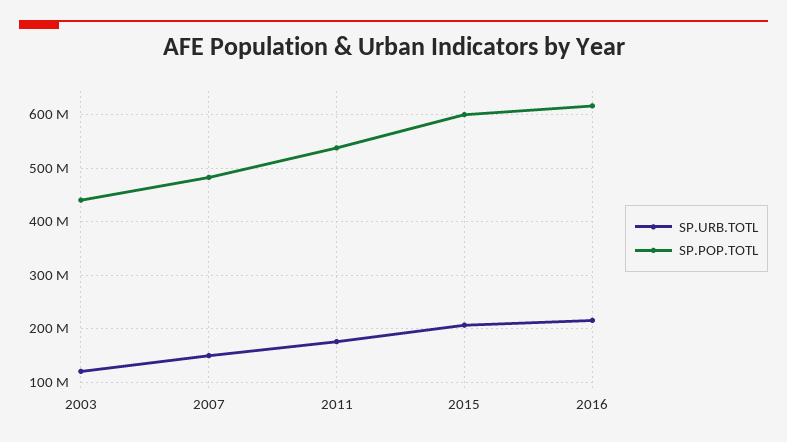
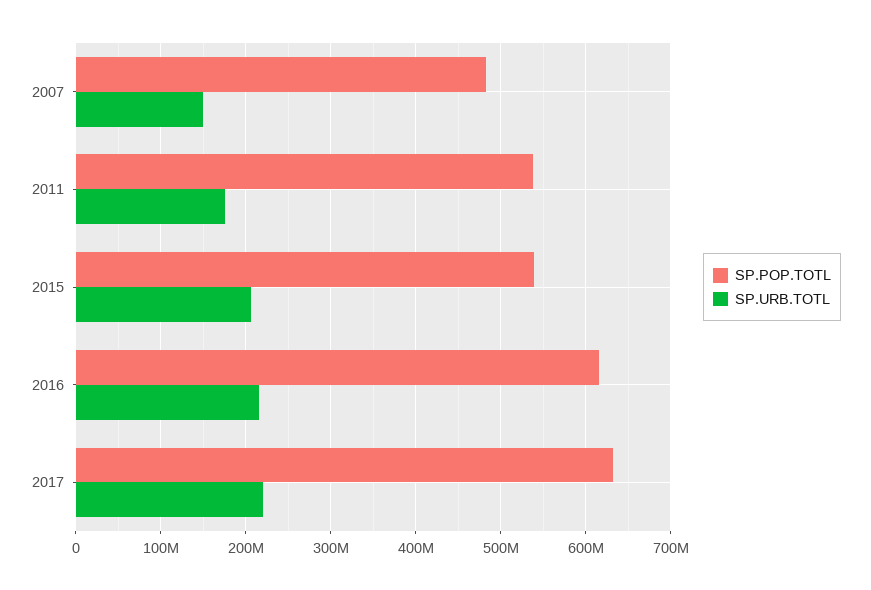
SP.URB.TOTL, 2003: 120000000 -> none
SP.POP.TOTL, 2003: 440000000 -> none
SP.POP.TOTL, 2015: 600000000 -> 540000000
SP.POP.TOTL, 2017: none -> 630000000
SP.URB.TOTL, 2017: none -> 220000000

